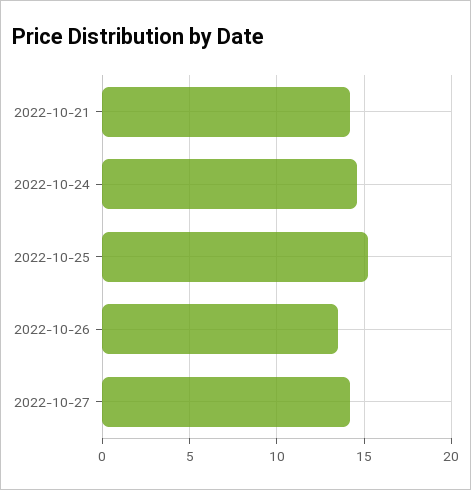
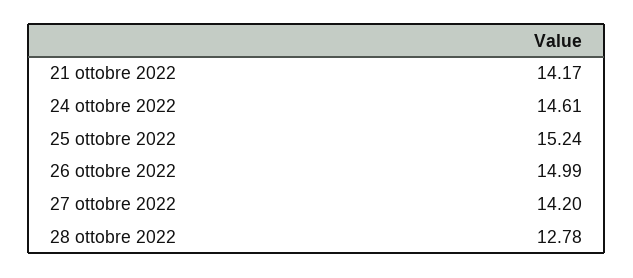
2022-10-26: 13.5 -> 14.99
28 ottobre 2022: none -> 12.78

